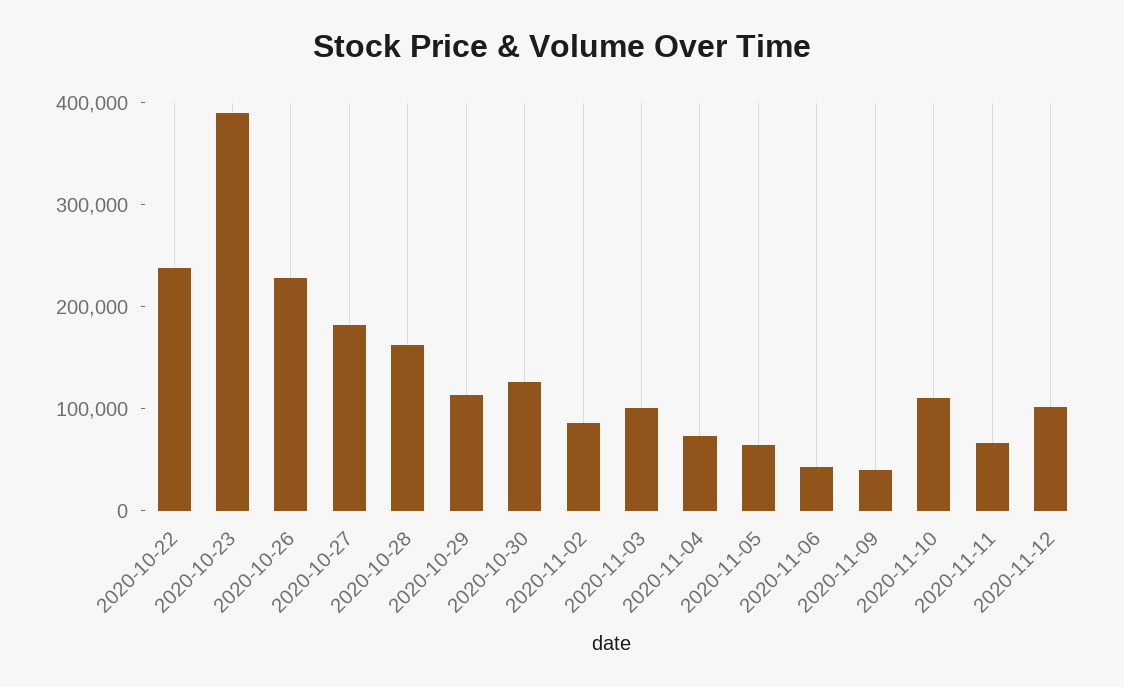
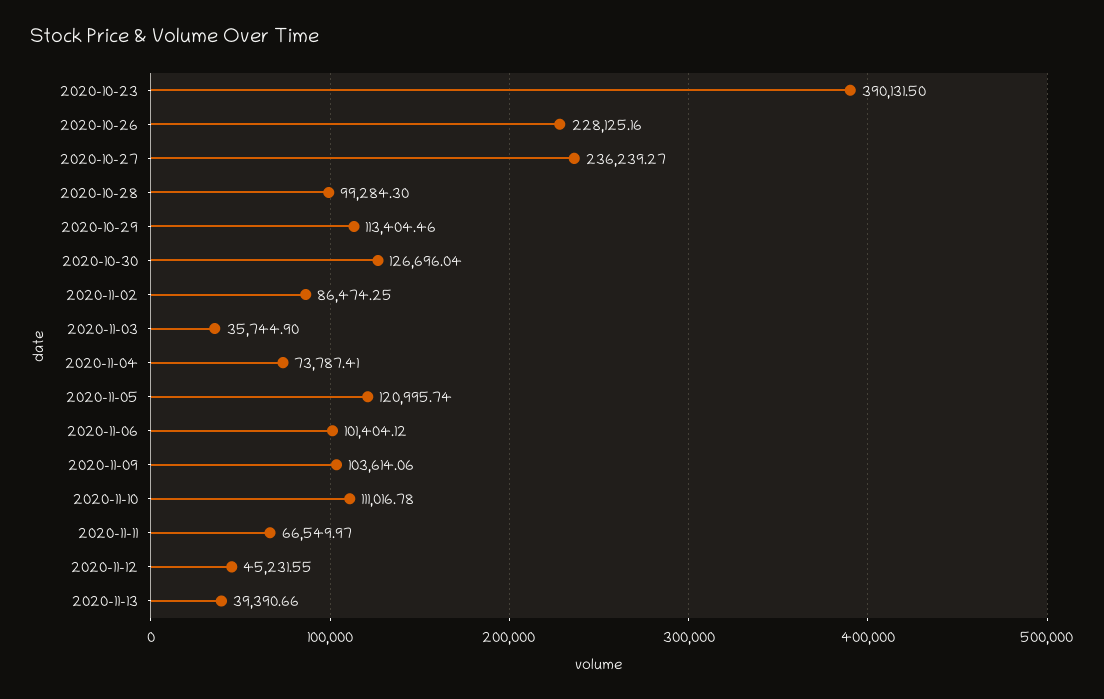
2020-10-22: 240000 -> none
2020-10-27: 180000 -> 236239.27
2020-10-28: 160000 -> 99284.3
2020-11-03: 100000 -> 35744.9
2020-11-05: 60000 -> 120995.74
2020-11-06: 40000 -> 101404.12
2020-11-09: 40000 -> 103614.06
2020-11-12: 100000 -> 45231.55
2020-11-13: none -> 39390.66

